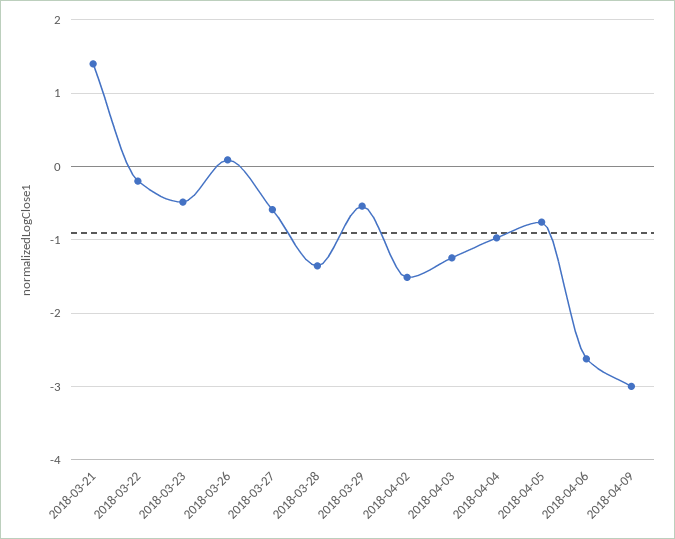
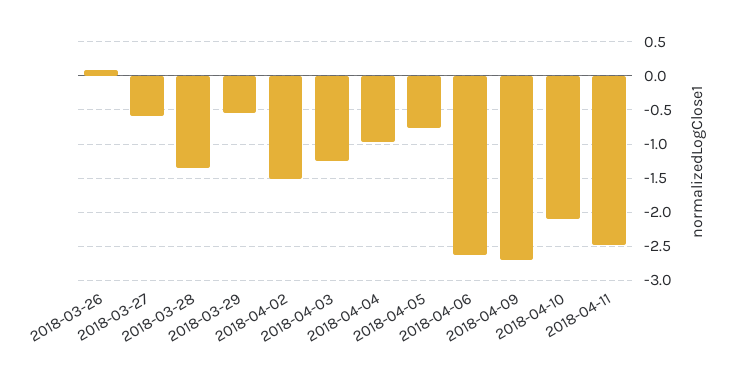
2018-03-21: 1.4 -> none
2018-03-22: -0.2 -> none
2018-03-23: -0.5 -> none
2018-04-09: -3 -> -2.7
2018-04-10: none -> -2.1
2018-04-11: none -> -2.5

